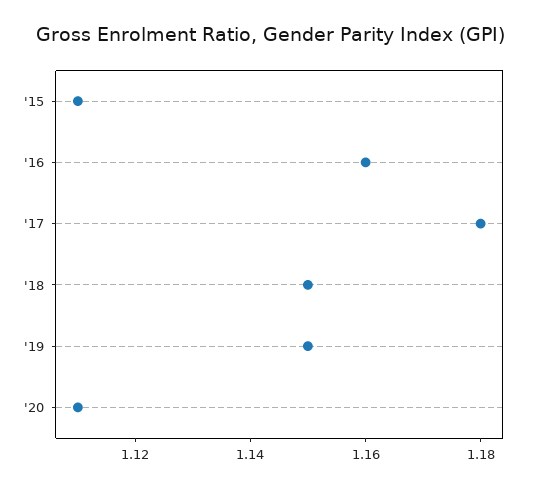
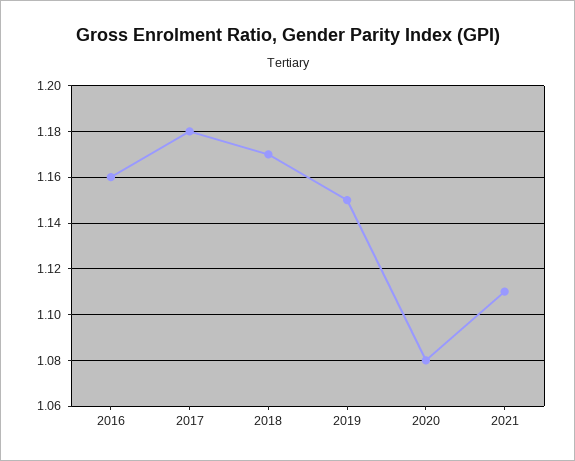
'15: 1.11 -> none
'18: 1.15 -> 1.17
'20: 1.11 -> 1.08
2021: none -> 1.11

